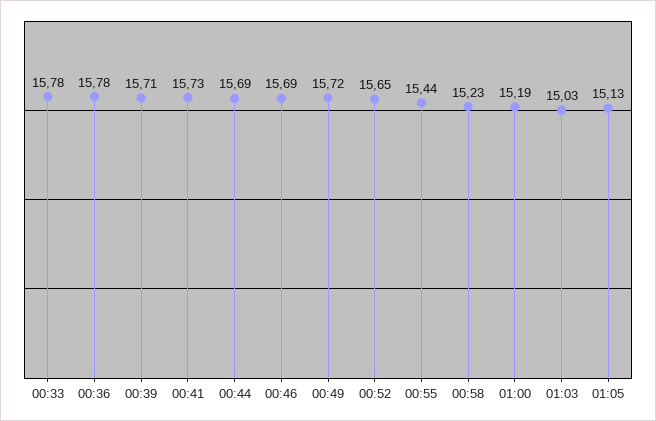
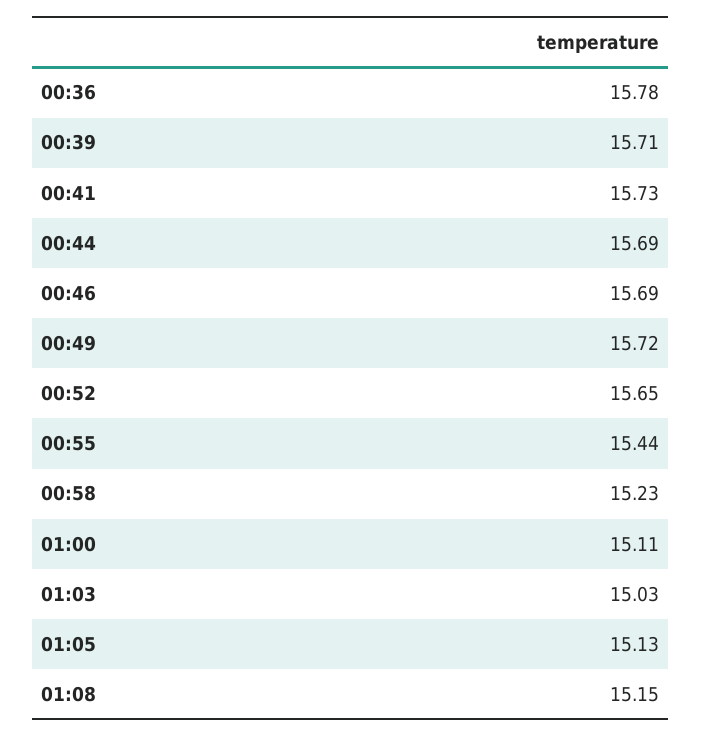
00:33: 15.78 -> none
01:00: 15.19 -> 15.11
01:08: none -> 15.15

